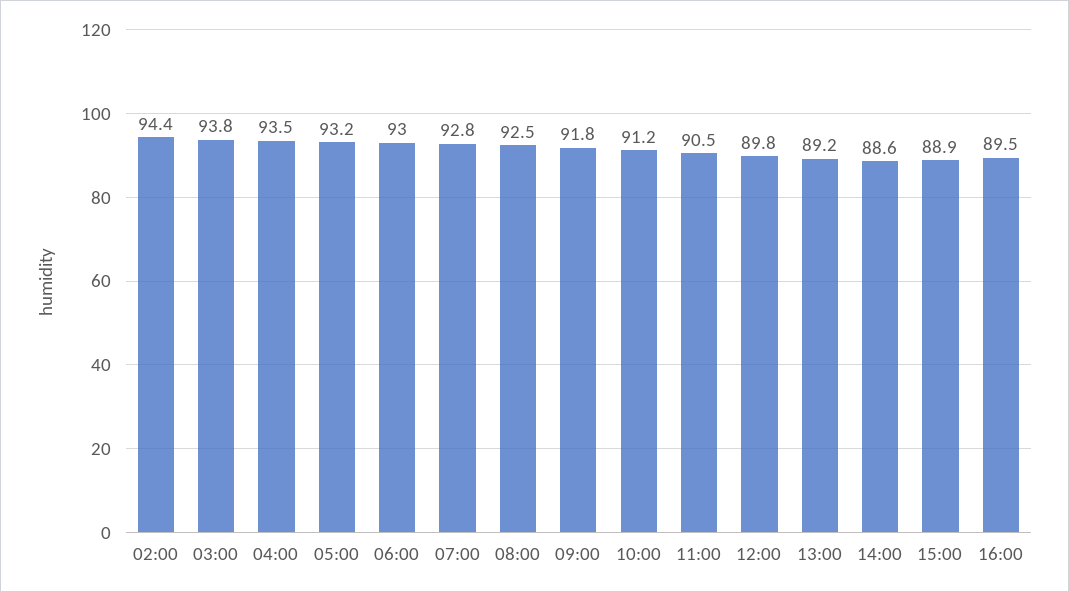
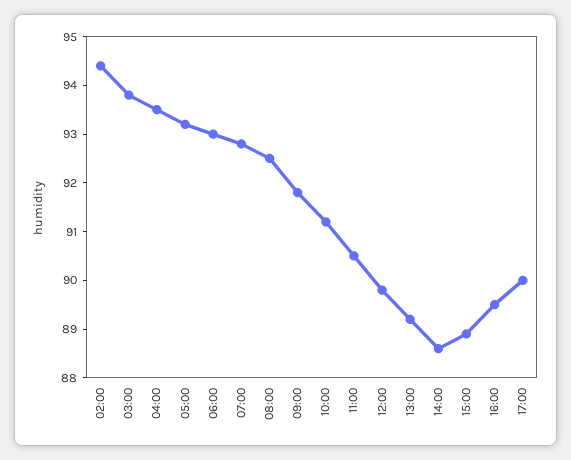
17:00: none -> 90

